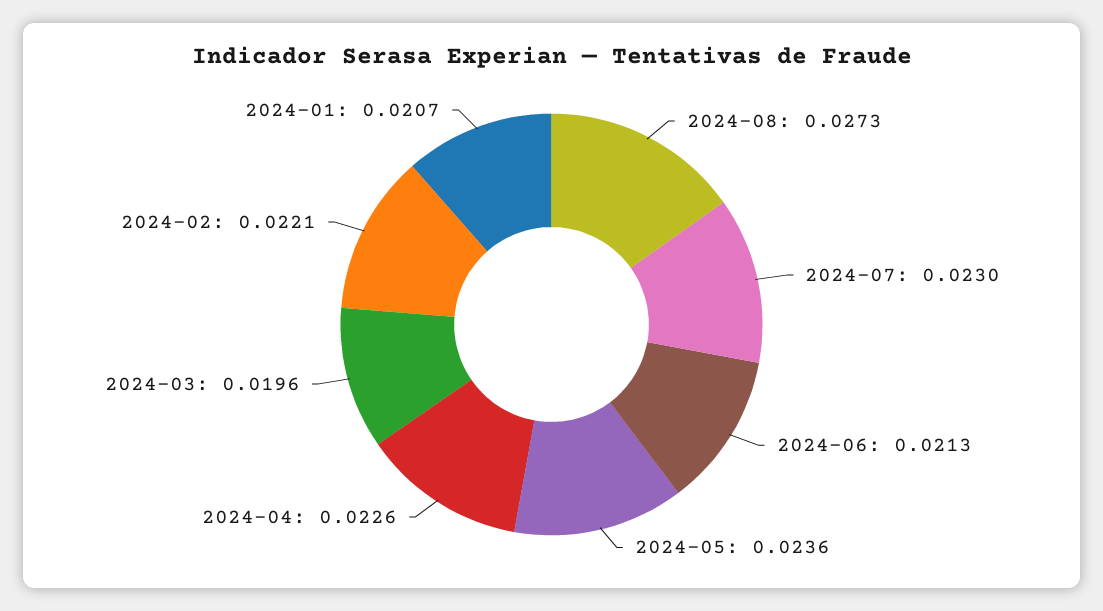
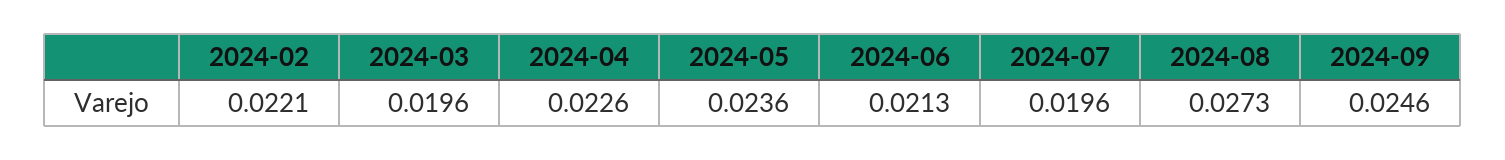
2024-07: 0.023 -> 0.0196
2024-01: 0.0207 -> none
2024-09: none -> 0.0246

